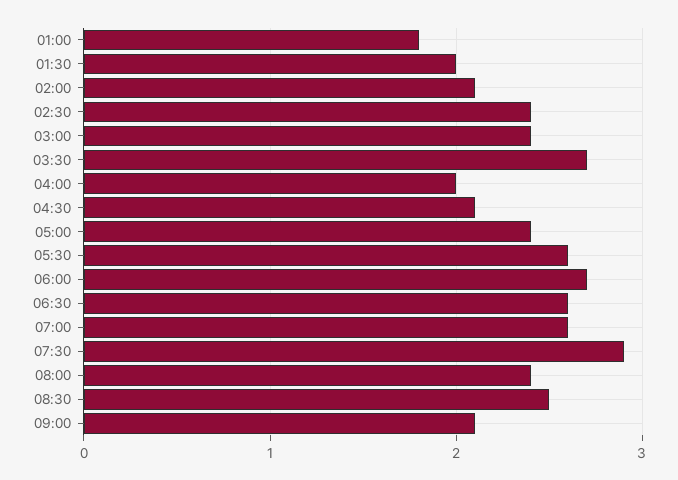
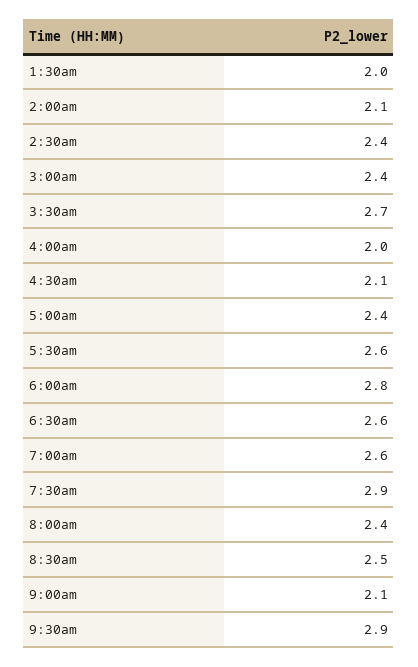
01:00: 1.8 -> none
06:00: 2.7 -> 2.8
9:30am: none -> 2.9

